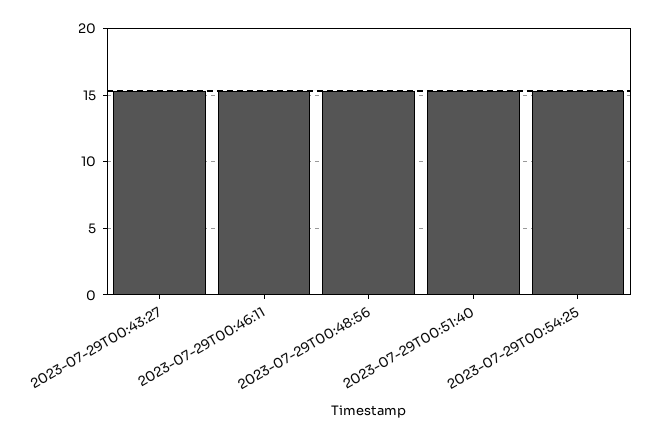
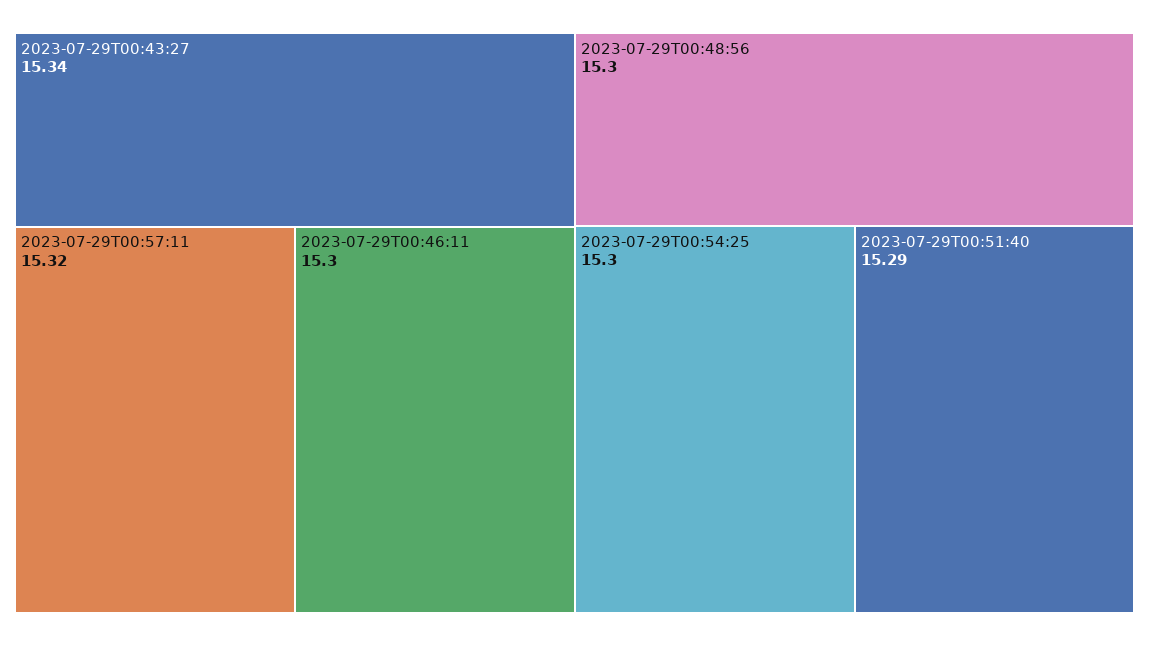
2023-07-29T00:57:11: none -> 15.32

